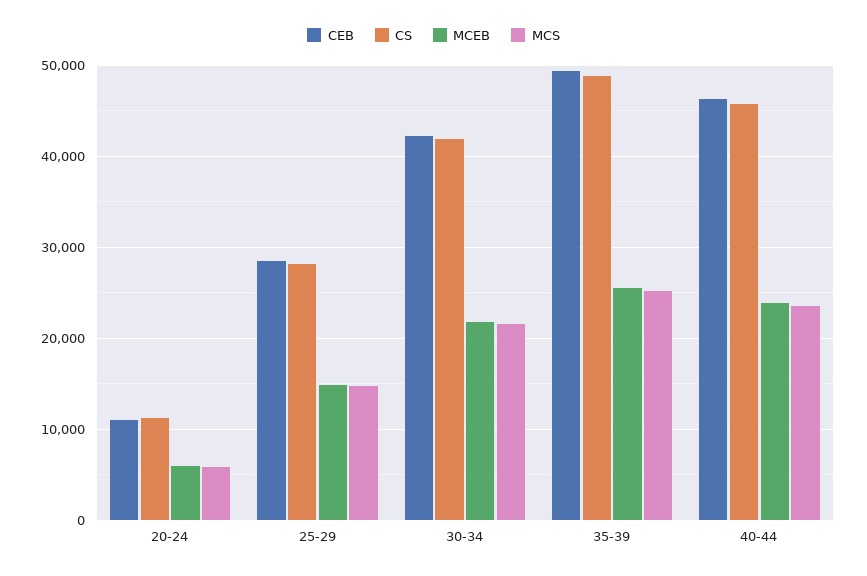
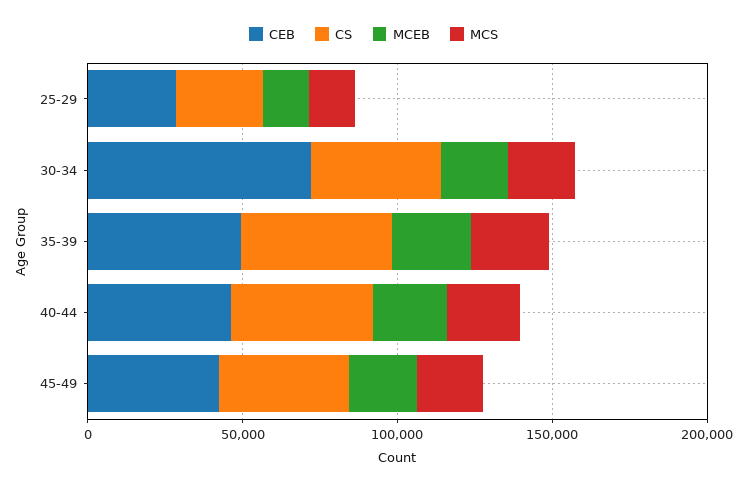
CEB, 20-24: 11000 -> none
CS, 20-24: 11000 -> none
MCEB, 20-24: 6000 -> none
MCS, 20-24: 6000 -> none
CEB, 30-34: 42000 -> 70000
CEB, 45-49: none -> 40000
CS, 45-49: none -> 40000
MCEB, 45-49: none -> 20000
MCS, 45-49: none -> 20000

